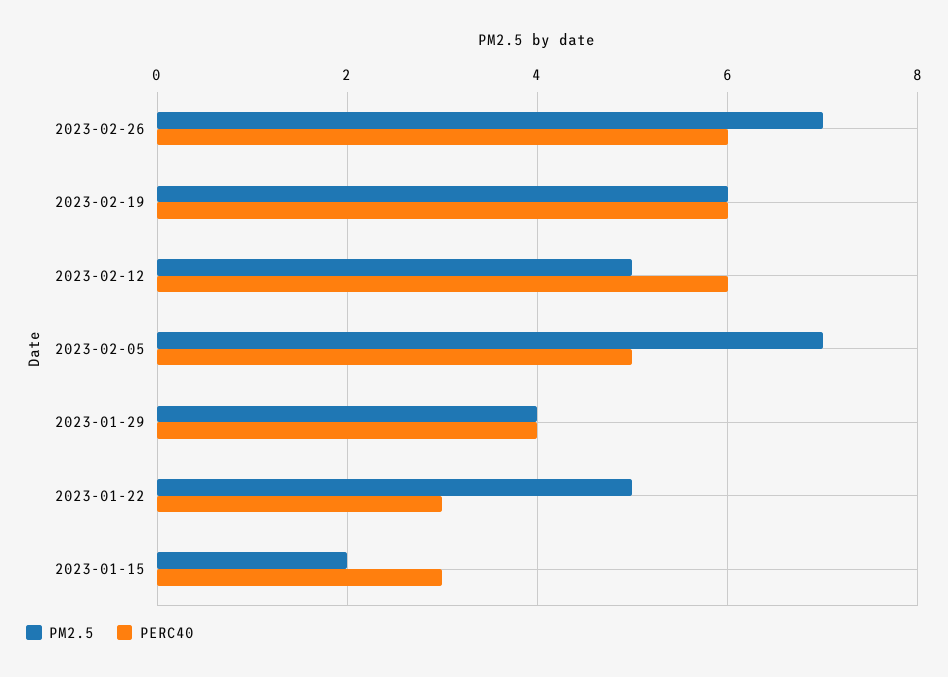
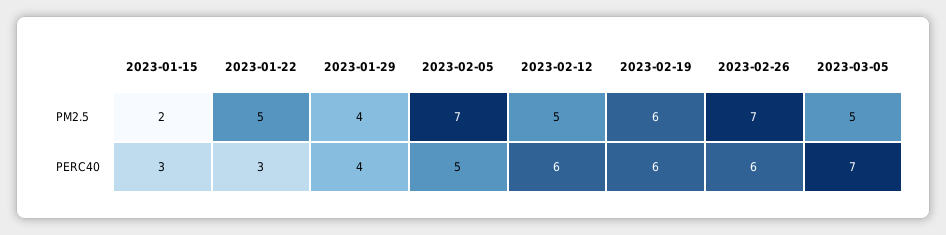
PM2.5, 2023-03-05: none -> 5
PERC40, 2023-03-05: none -> 7

